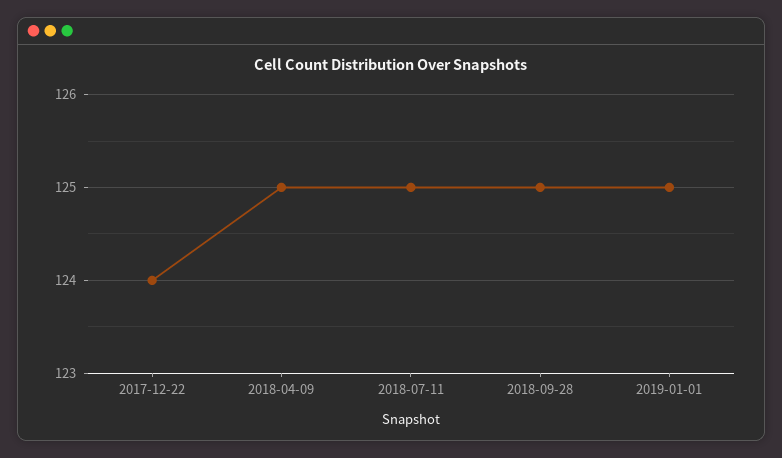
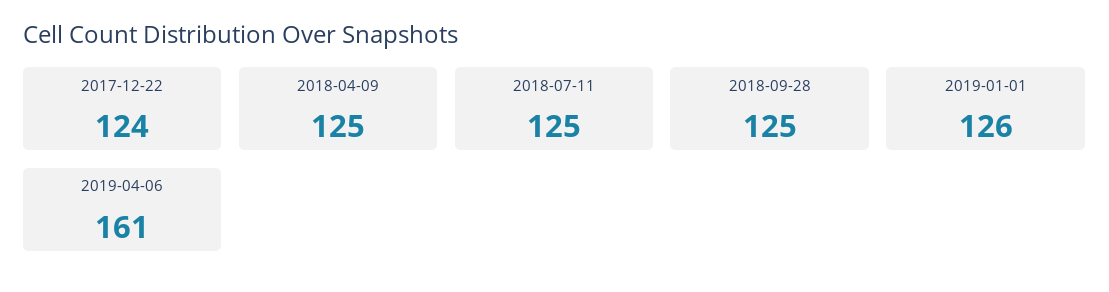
2019-01-01: 125 -> 126
2019-04-06: none -> 161

